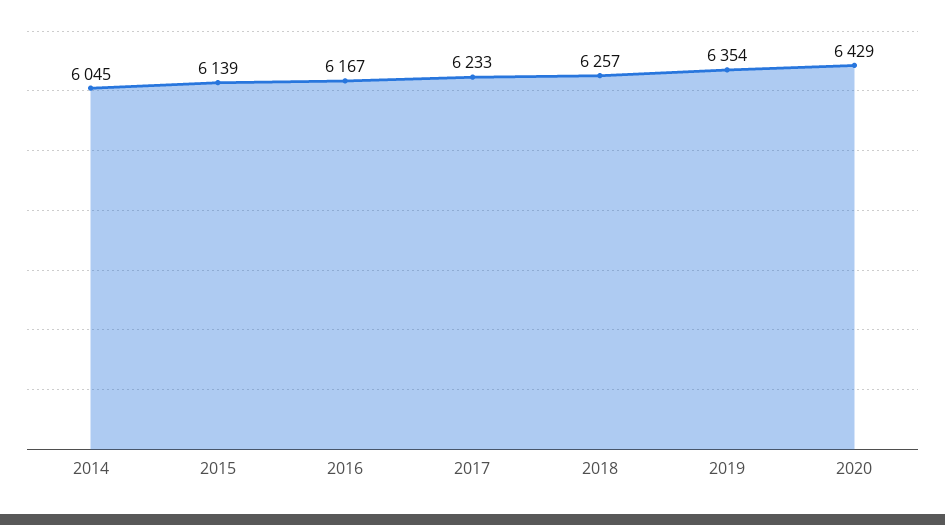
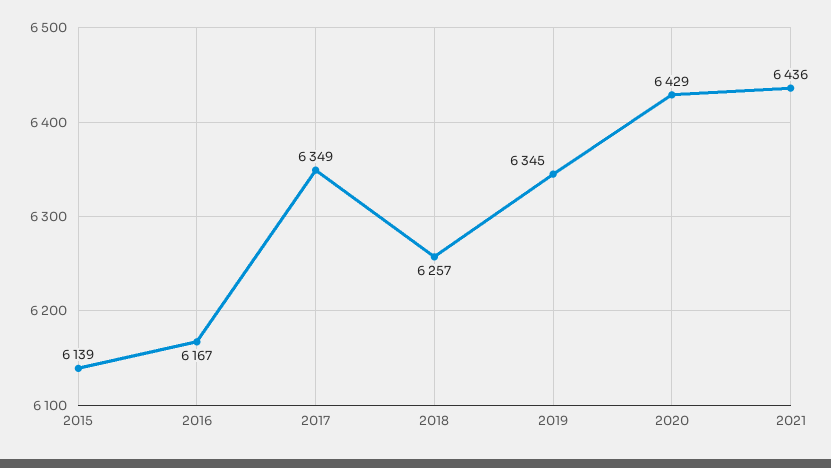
2014: 6045 -> none
2017: 6233 -> 6349
2019: 6354 -> 6345
2021: none -> 6436

